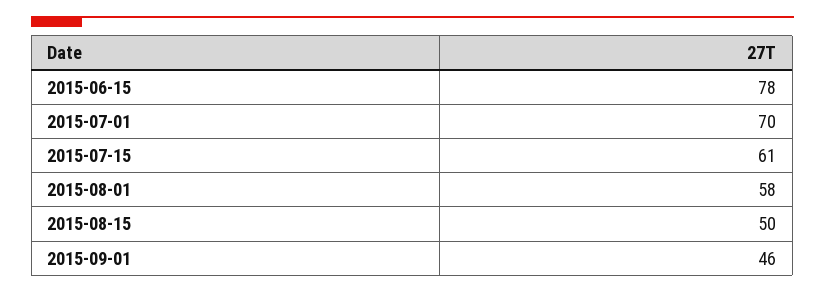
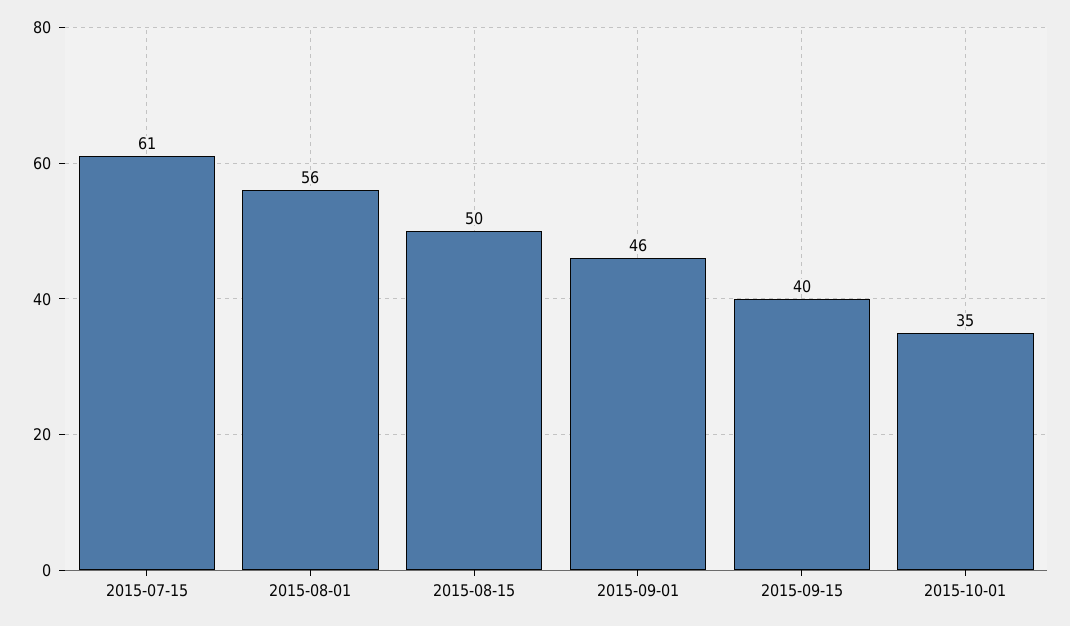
2015-06-15: 78 -> none
2015-07-01: 70 -> none
2015-08-01: 58 -> 56
2015-09-15: none -> 40
2015-10-01: none -> 35

